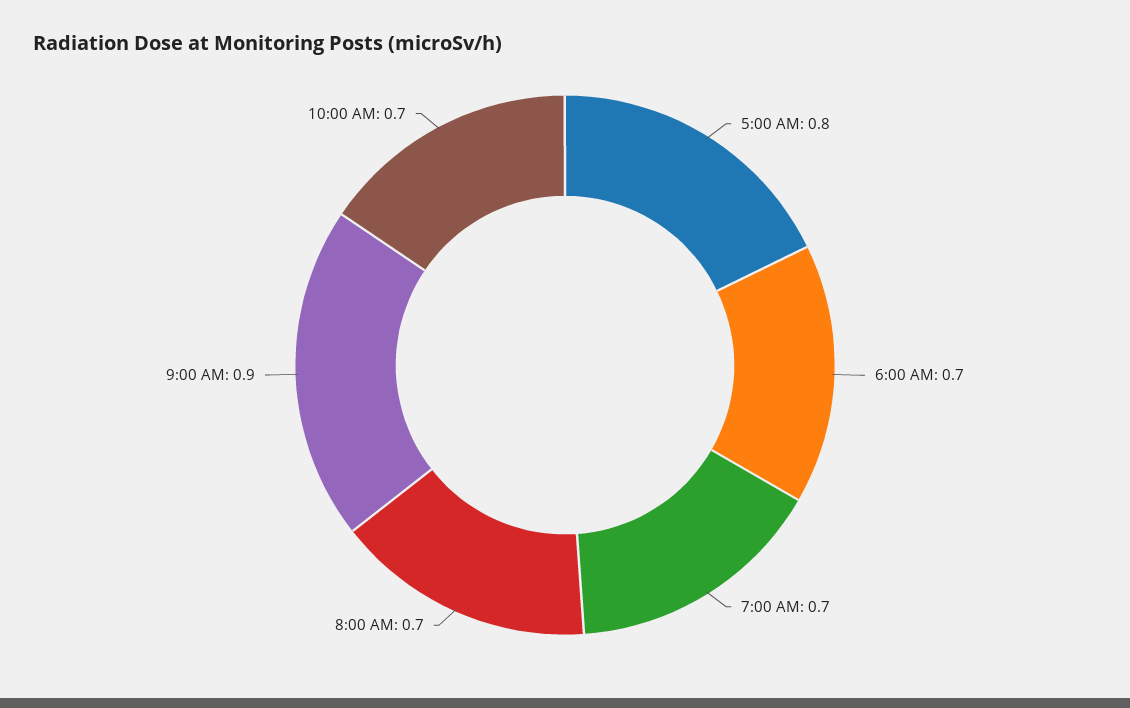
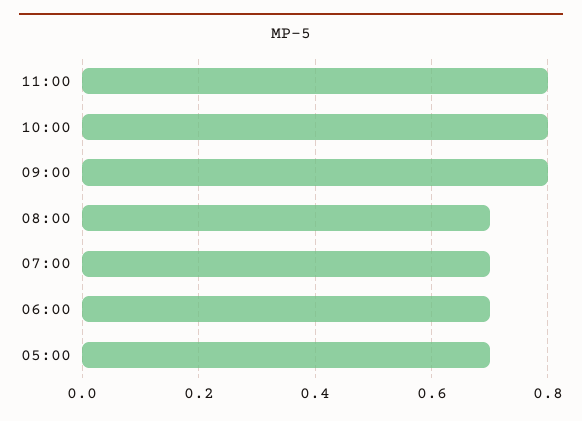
5:00 AM: 0.8 -> 0.7
9:00 AM: 0.9 -> 0.8
10:00 AM: 0.7 -> 0.8
11:00: none -> 0.8

